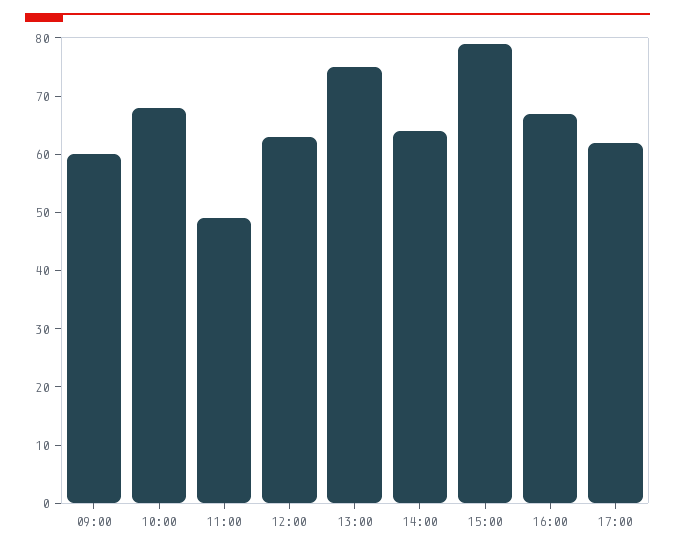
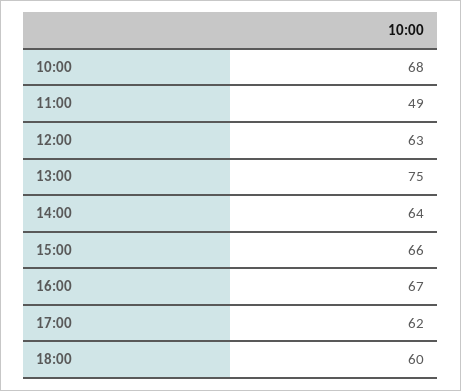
09:00: 60 -> none
15:00: 80 -> 66
18:00: none -> 60

